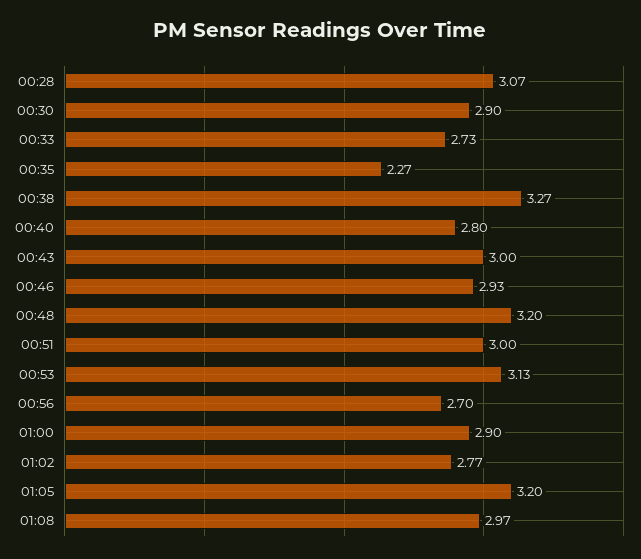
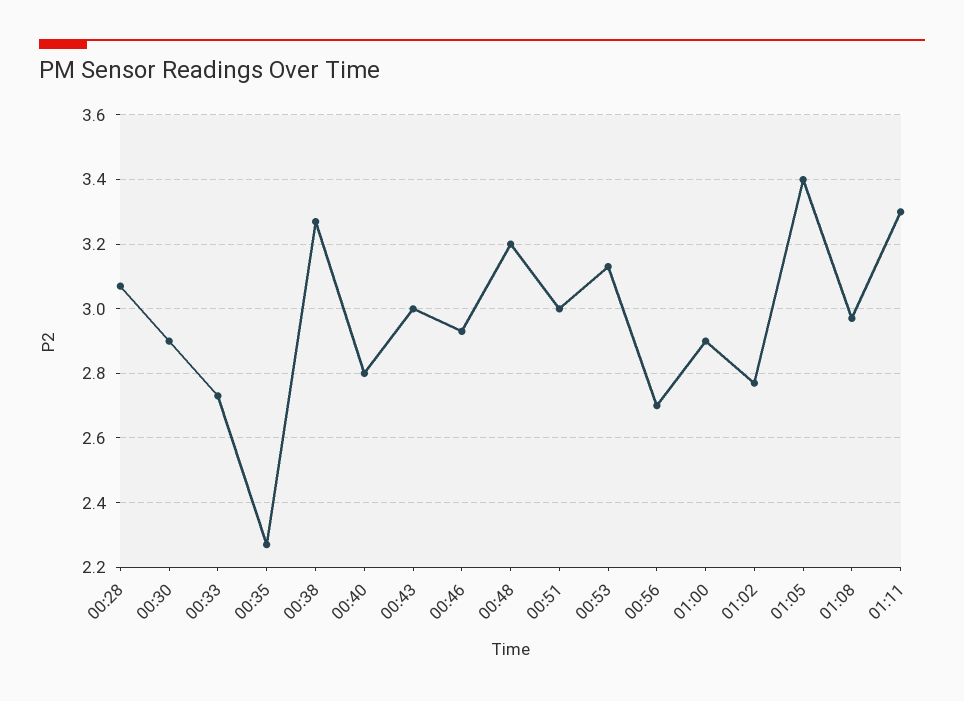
01:05: 3.2 -> 3.4
01:11: none -> 3.3

